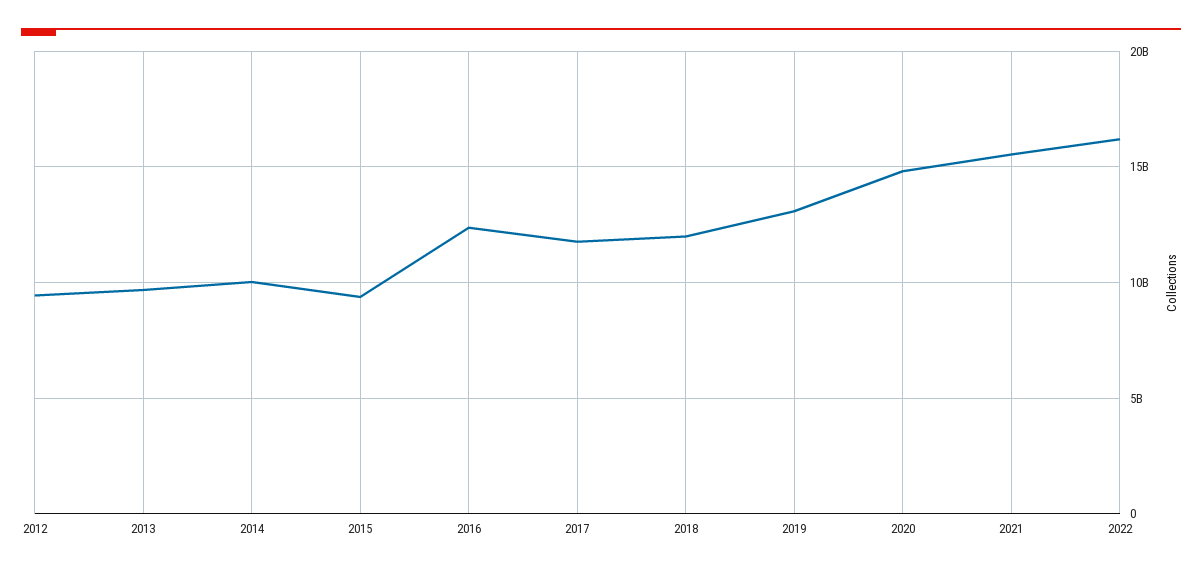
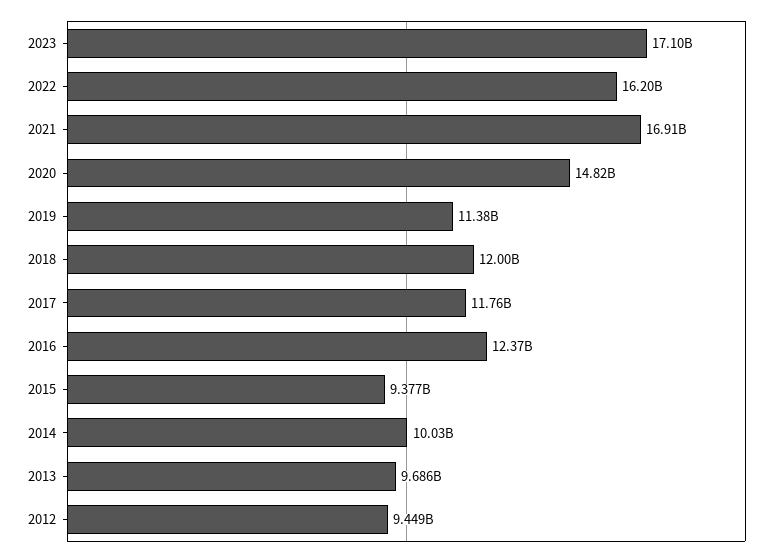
2019: 13000000000 -> 11380000000
2021: 15500000000 -> 16910000000
2023: none -> 17100000000

